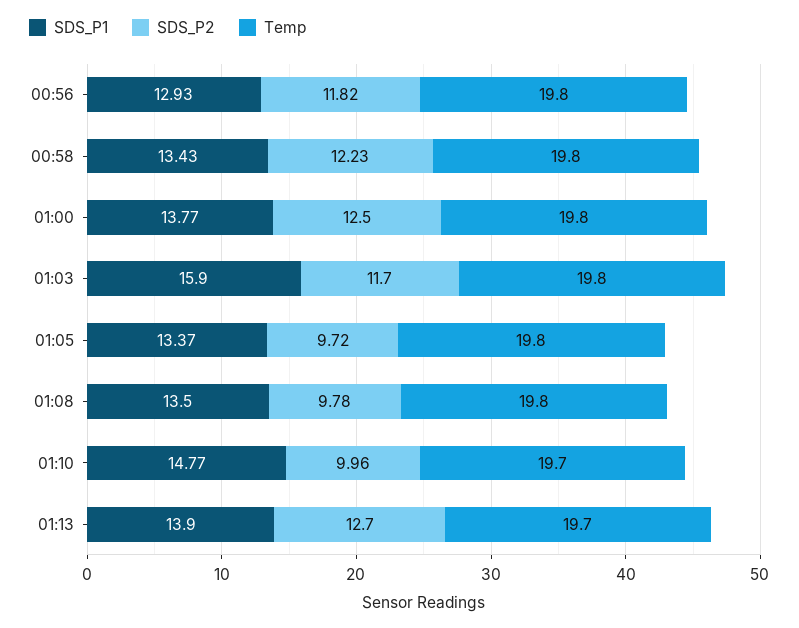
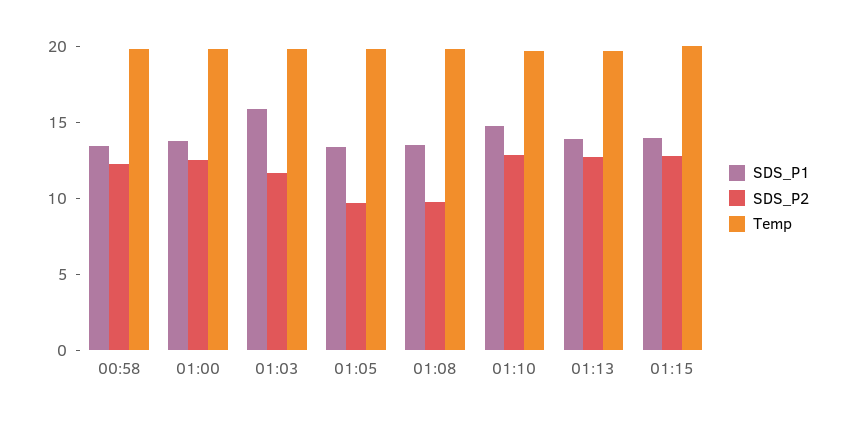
SDS_P1, 00:56: 12.93 -> none
SDS_P2, 00:56: 11.82 -> none
Temp, 00:56: 19.8 -> none
SDS_P2, 01:10: 9.96 -> 13
SDS_P1, 01:15: none -> 14
SDS_P2, 01:15: none -> 13
Temp, 01:15: none -> 20

